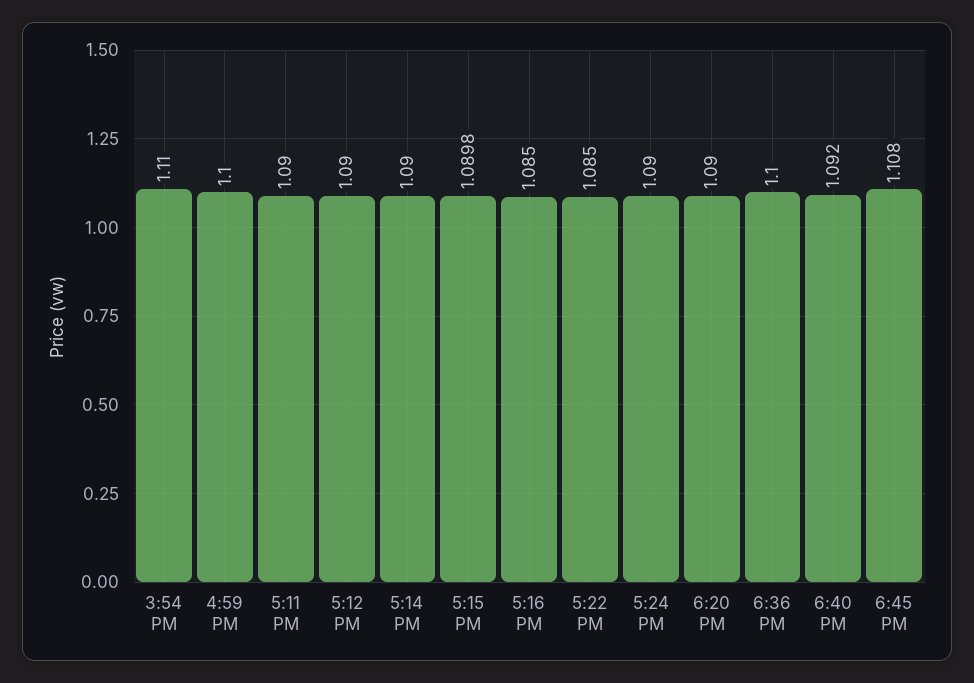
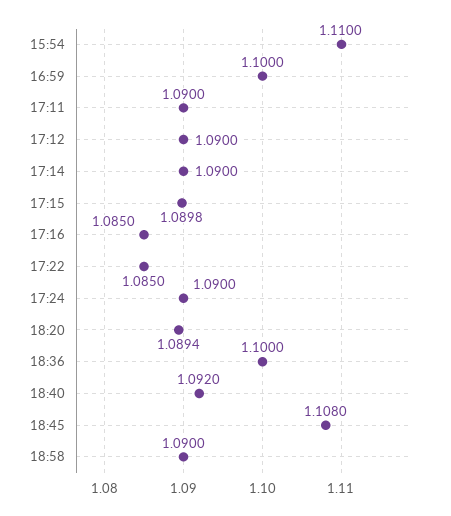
6:20 PM: 1.09 -> 1.0894
18:58: none -> 1.09

